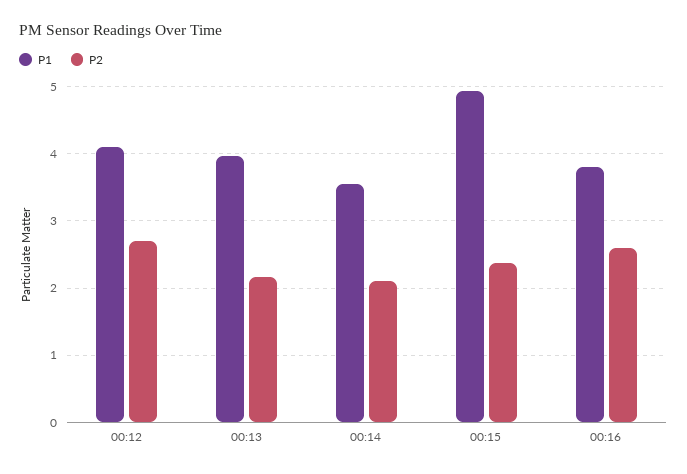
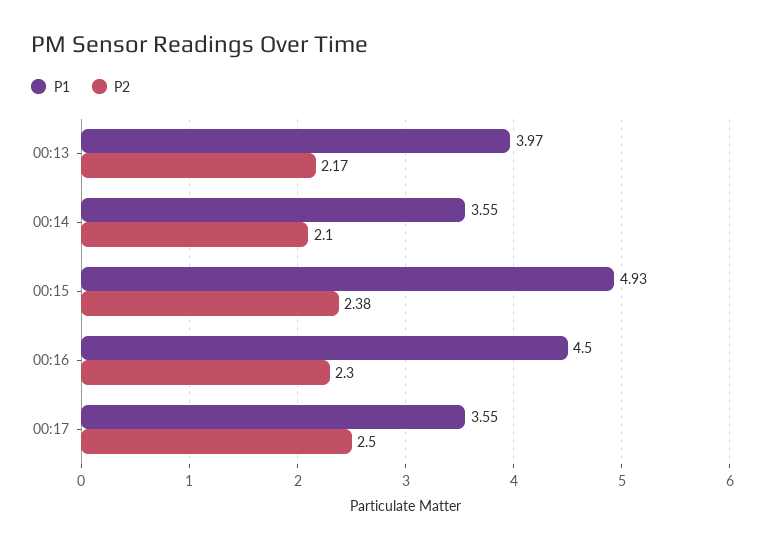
P1, 00:12: 4.1 -> none
P2, 00:12: 2.7 -> none
P1, 00:16: 3.8 -> 4.5
P2, 00:16: 2.6 -> 2.3
P1, 00:17: none -> 3.55
P2, 00:17: none -> 2.5

